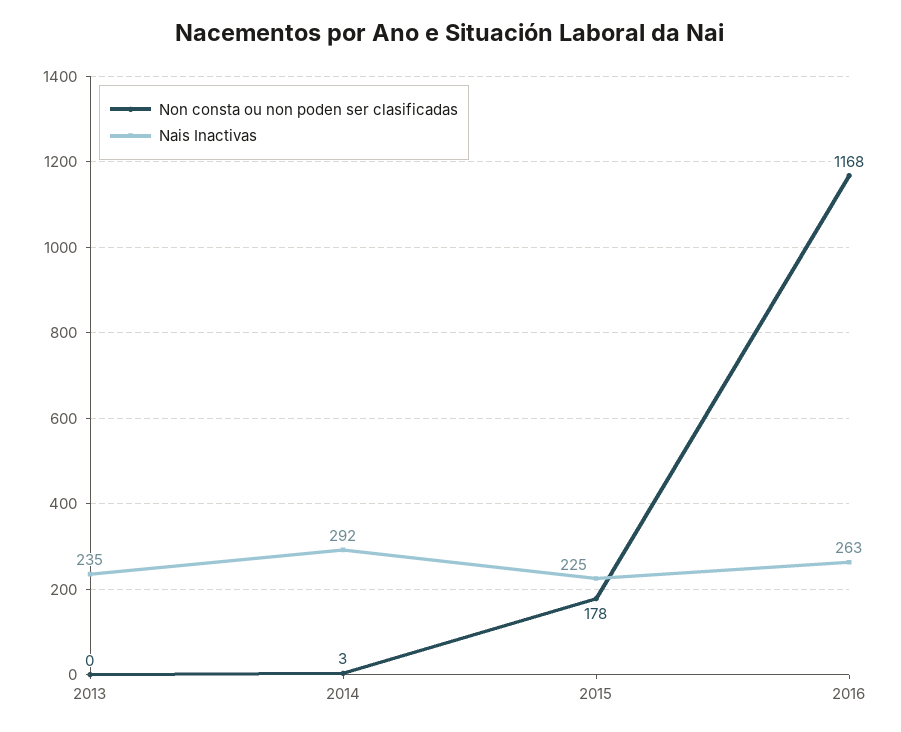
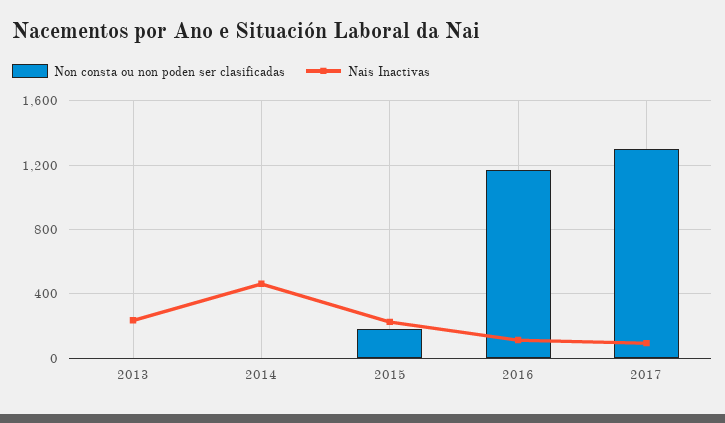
Nais Inactivas, 2014: 292 -> 450
Nais Inactivas, 2016: 263 -> 100
Non consta ou non poden ser clasificadas, 2017: none -> 1300
Nais Inactivas, 2017: none -> 100

